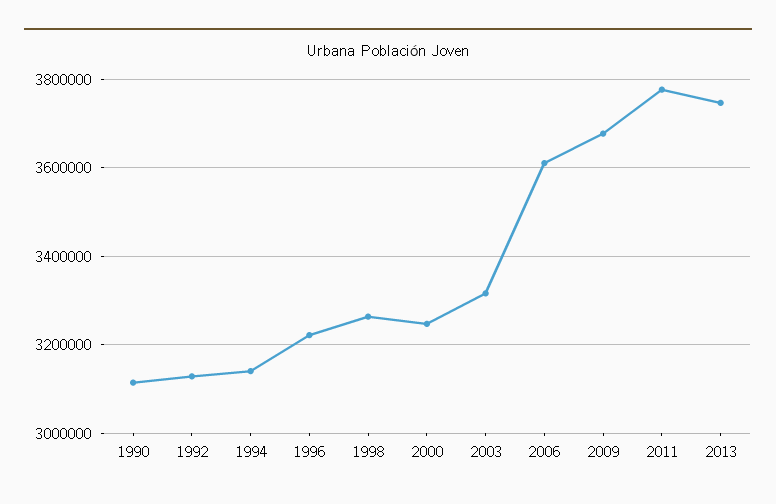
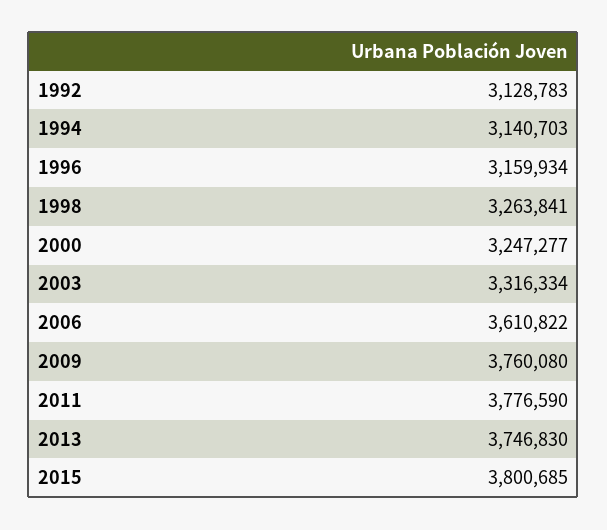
1990: 3120000 -> none
1996: 3220000 -> 3159934
2009: 3680000 -> 3760080
2015: none -> 3800685

